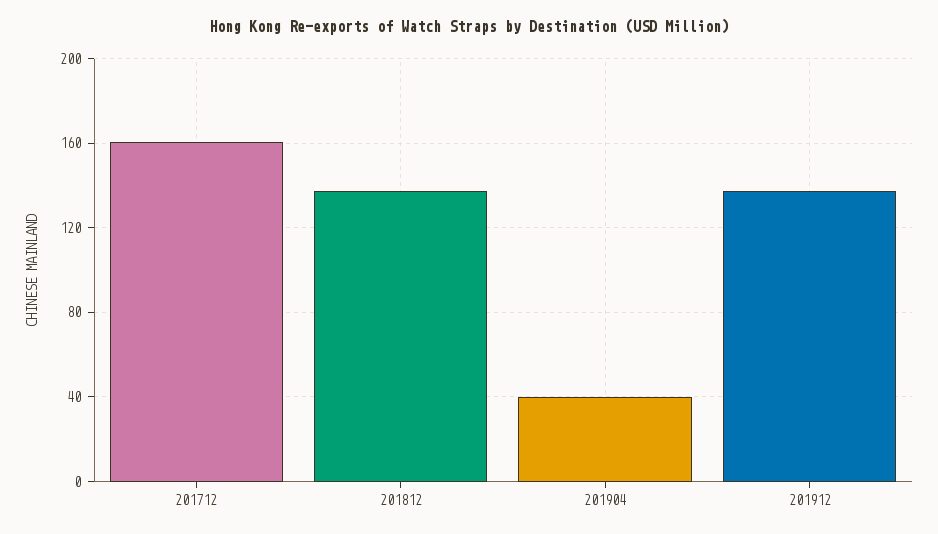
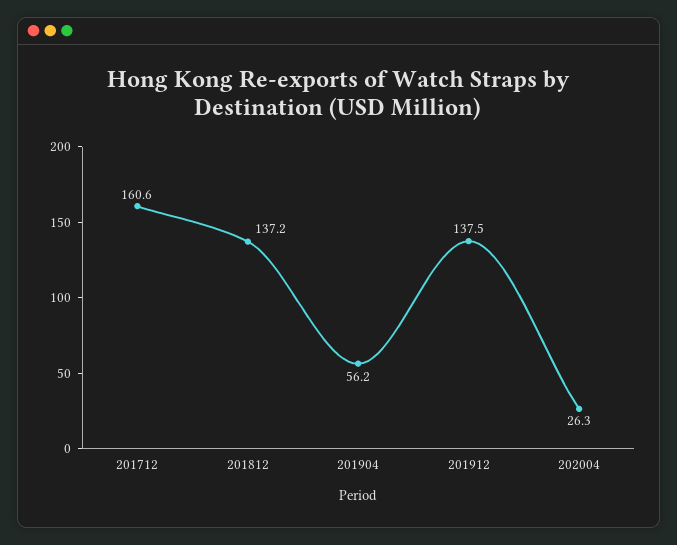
201904: 40 -> 56.2
202004: none -> 26.3

